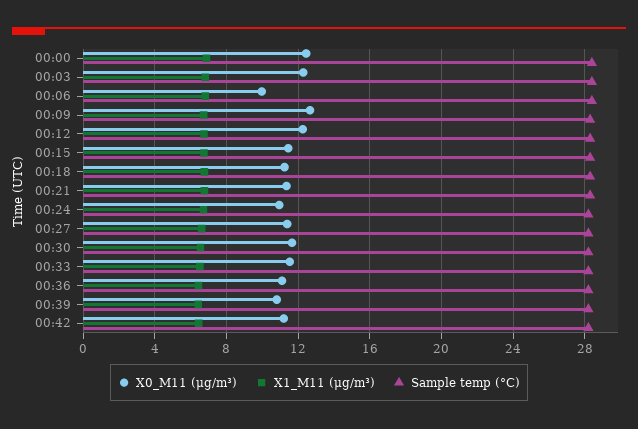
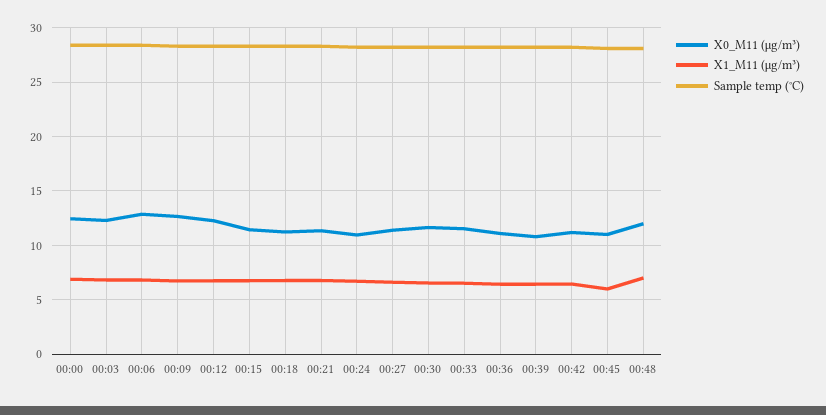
X0_M11 (μg/m³), 00:06: 10 -> 13
X0_M11 (μg/m³), 00:45: none -> 11
X1_M11 (μg/m³), 00:45: none -> 6
Sample temp (°C), 00:45: none -> 28
X0_M11 (μg/m³), 00:48: none -> 12
X1_M11 (μg/m³), 00:48: none -> 7
Sample temp (°C), 00:48: none -> 28

